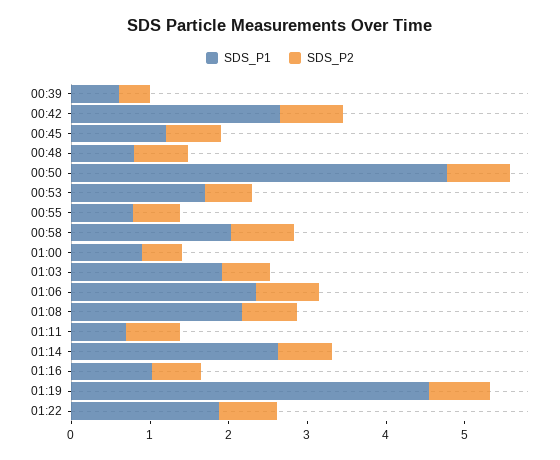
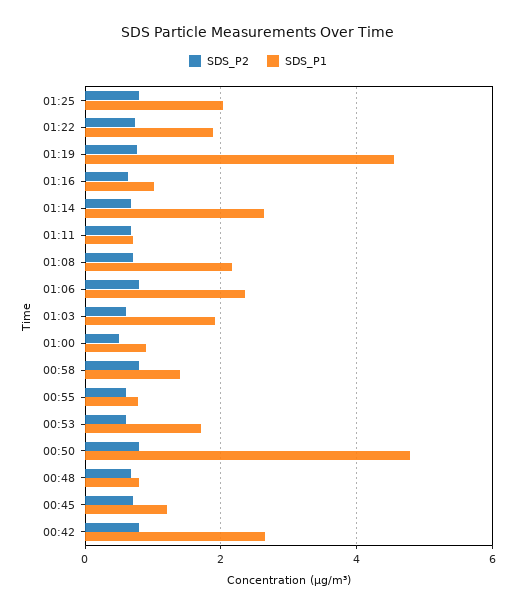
SDS_P1, 00:39: 0.6 -> none
SDS_P2, 00:39: 0.4 -> none
SDS_P1, 00:58: 2 -> 1.4
SDS_P2, 01:25: none -> 0.8
SDS_P1, 01:25: none -> 2

